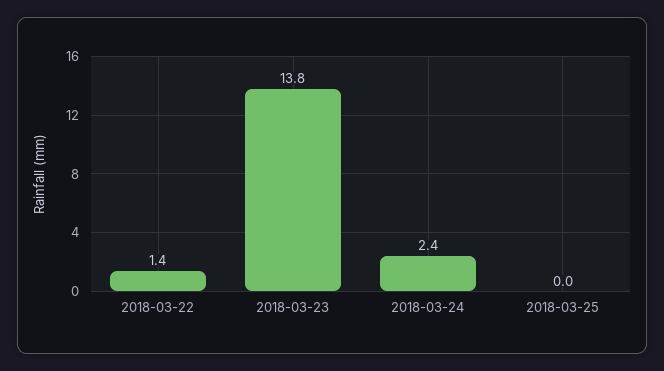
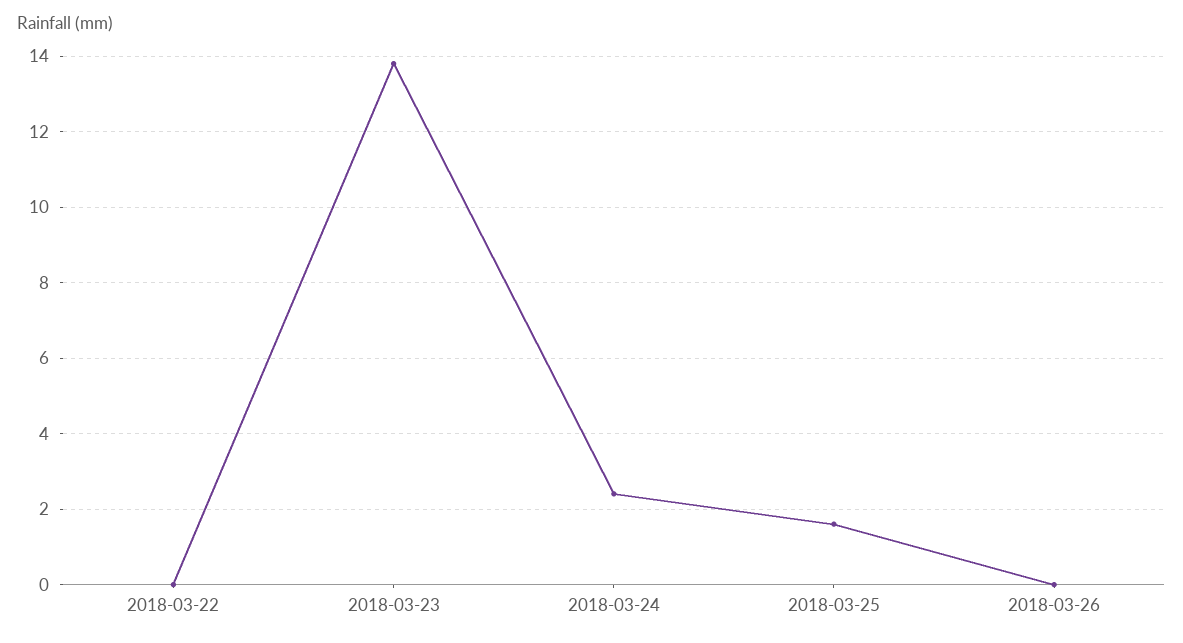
2018-03-22: 1.4 -> 0
2018-03-25: 0 -> 1.5
2018-03-26: none -> 0

